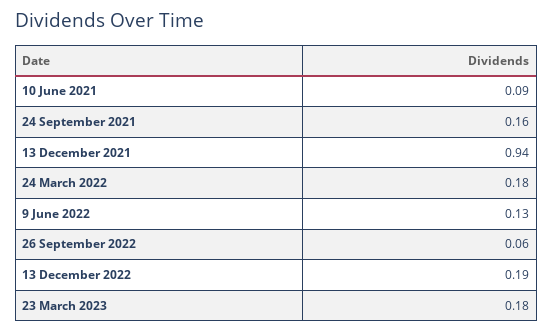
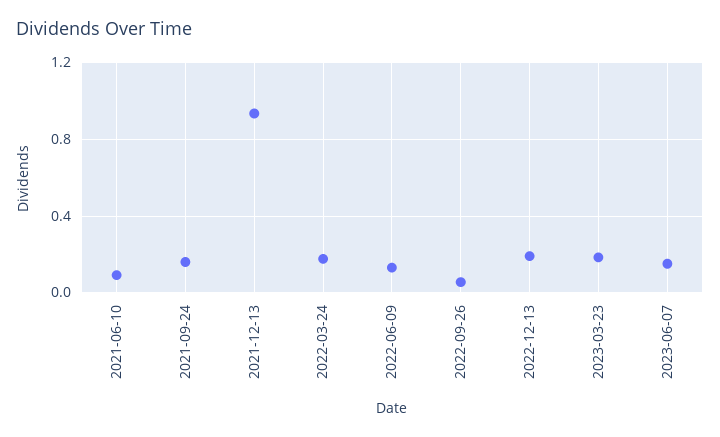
2023-06-07: none -> 0.15

